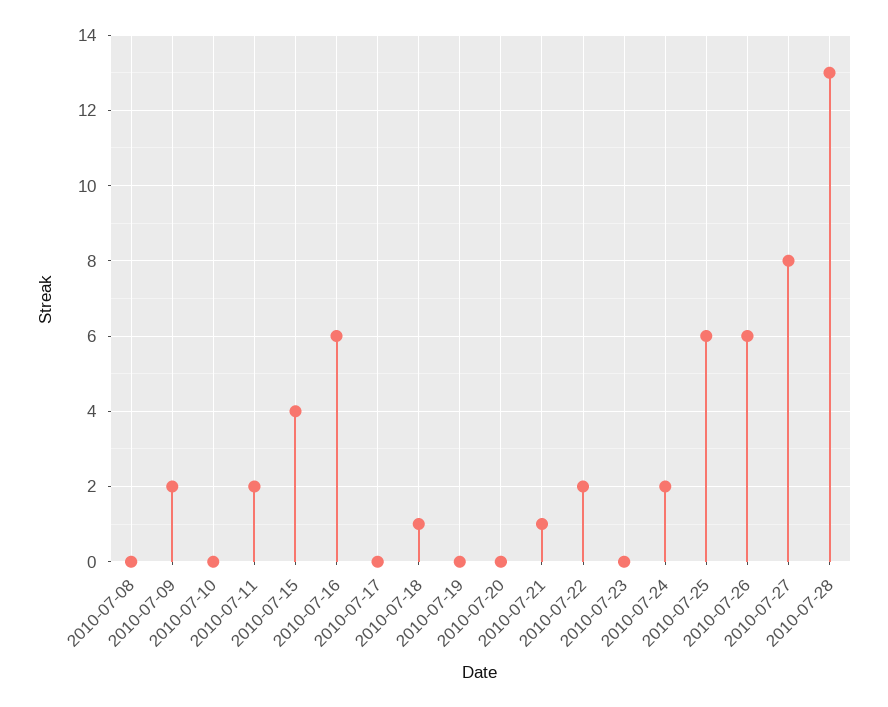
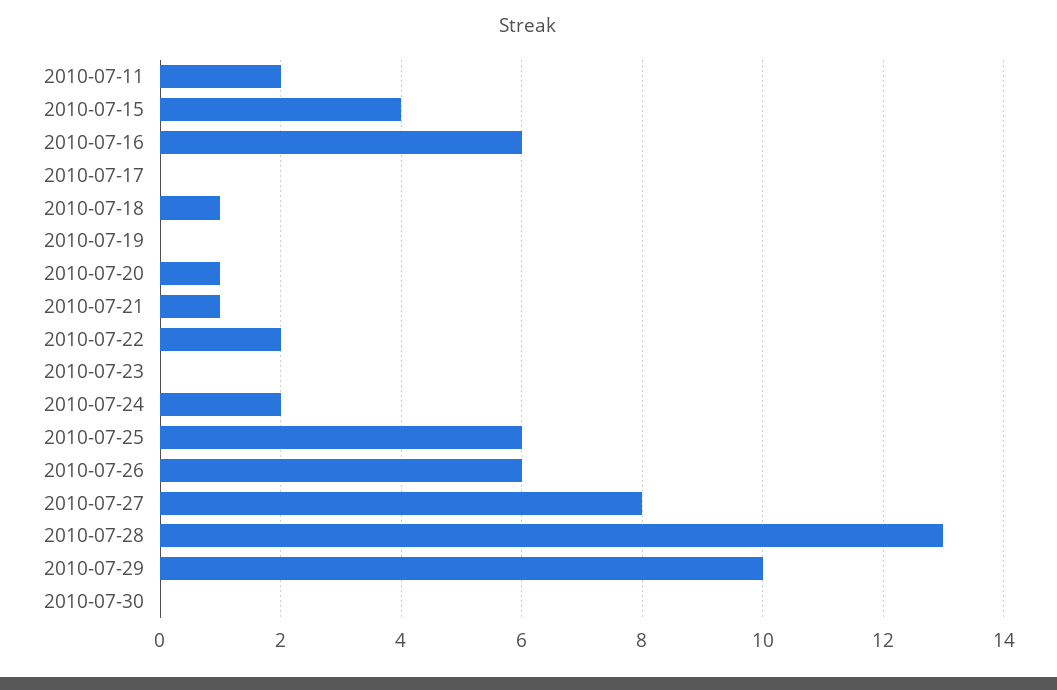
2010-07-08: 0 -> none
2010-07-09: 2 -> none
2010-07-10: 0 -> none
2010-07-20: 0 -> 1
2010-07-29: none -> 10
2010-07-30: none -> 0

